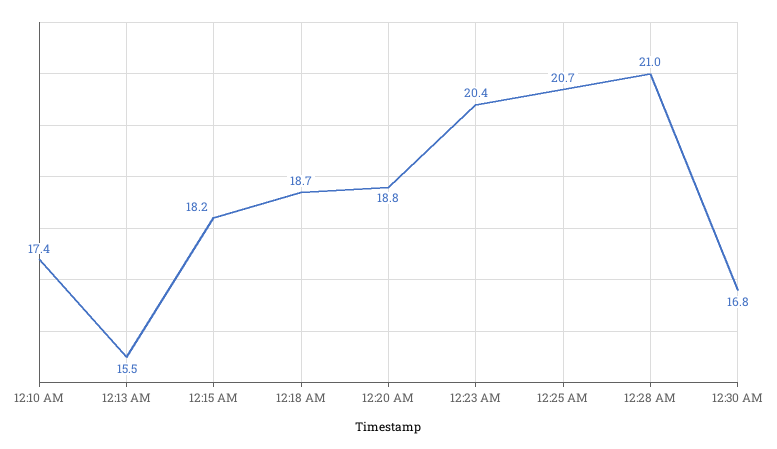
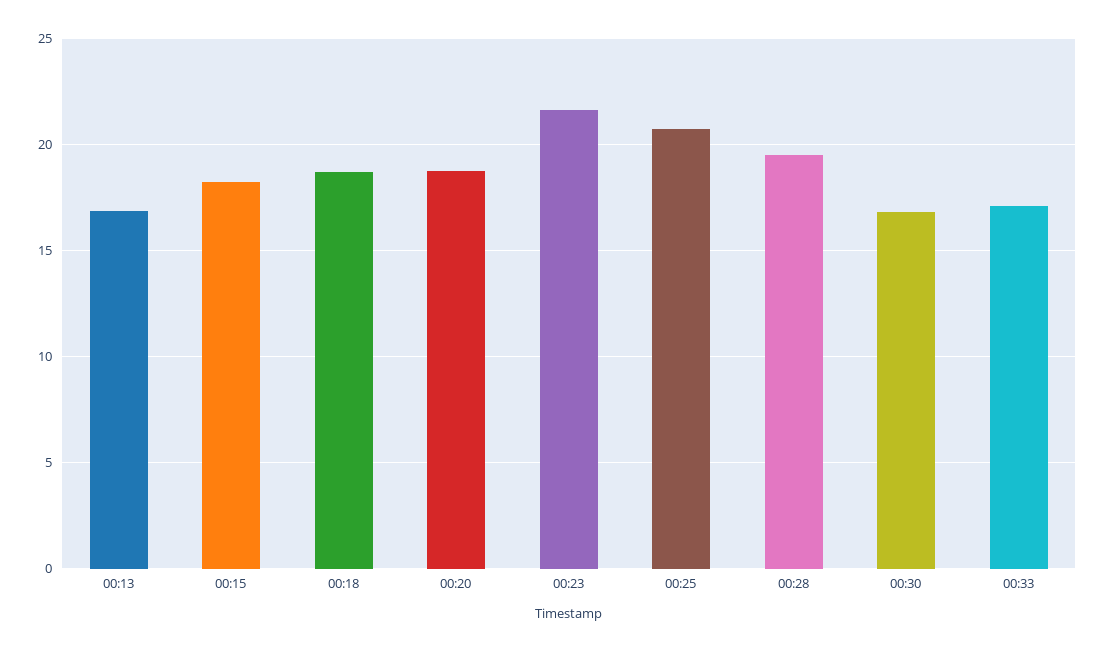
12:10 AM: 17.4 -> none
12:13 AM: 15.5 -> 17
12:23 AM: 20.4 -> 21.5
12:28 AM: 21 -> 19.5
00:33: none -> 17

